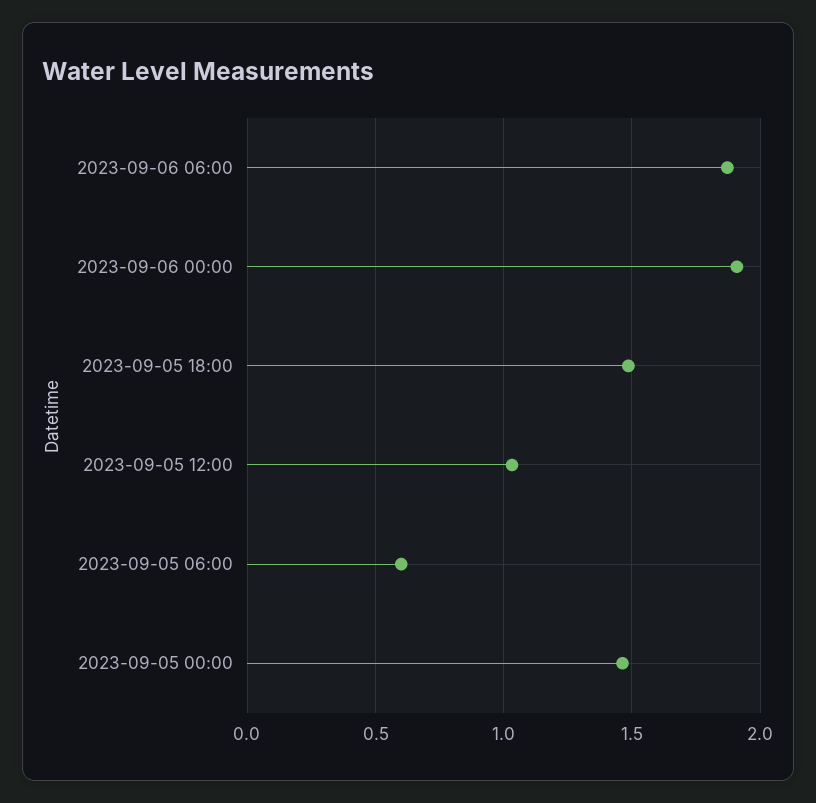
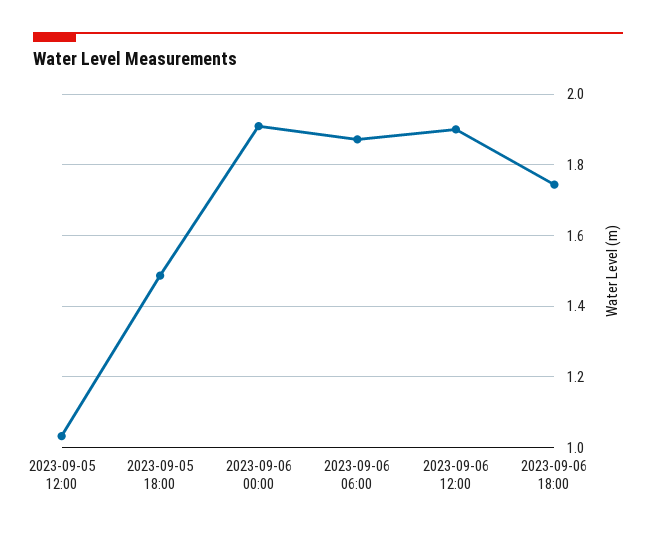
2023-09-05 06:00: 0.6 -> none
2023-09-05 00:00: 1.45 -> none
2023-09-06 12:00: none -> 1.9
2023-09-06 18:00: none -> 1.74

